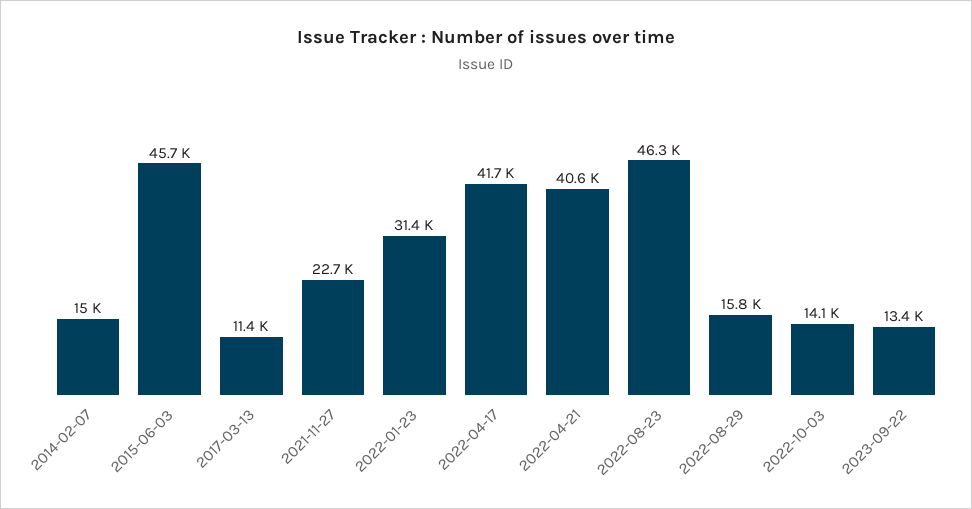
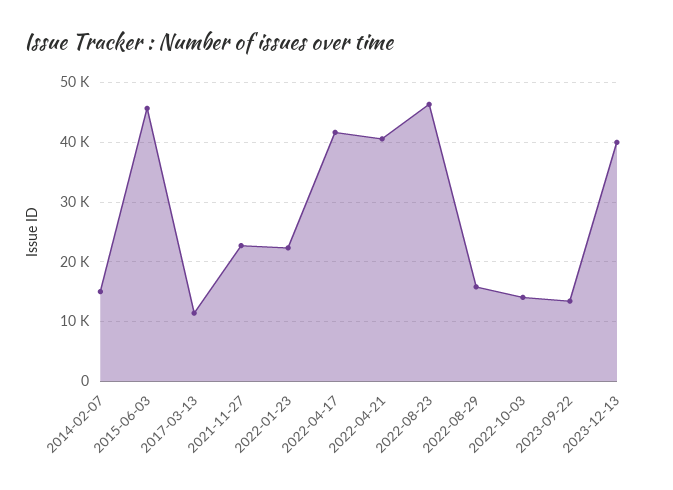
2022-01-23: 31400 -> 22000
2023-12-13: none -> 40000

